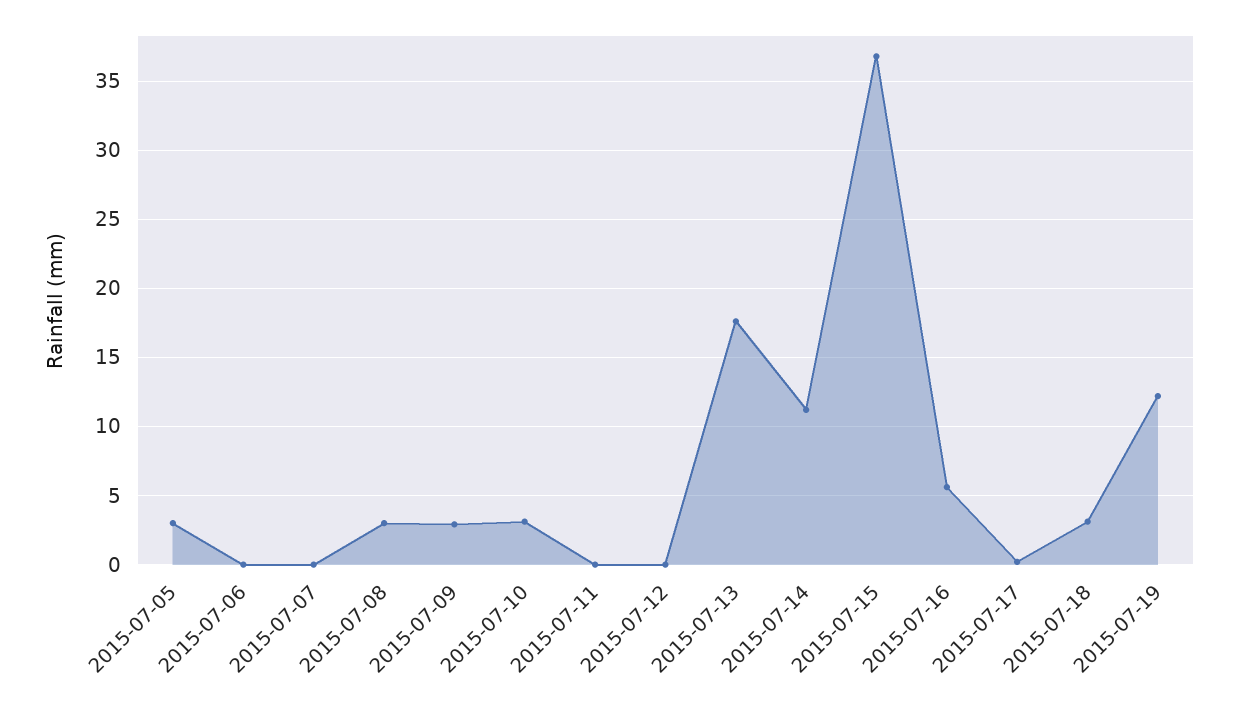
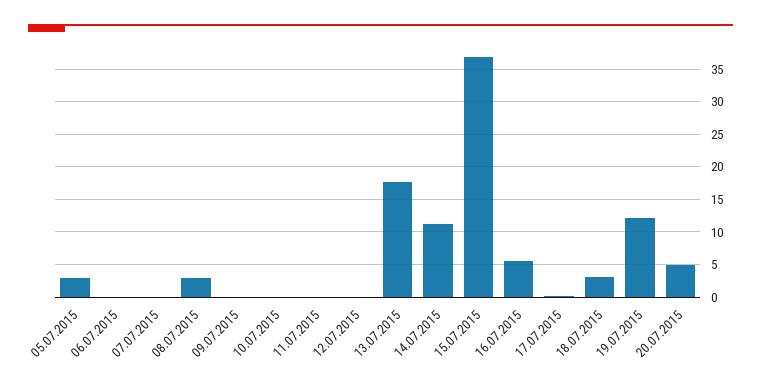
2015-07-09: 3 -> 0
2015-07-10: 3 -> 0
20.07.2015: none -> 5

